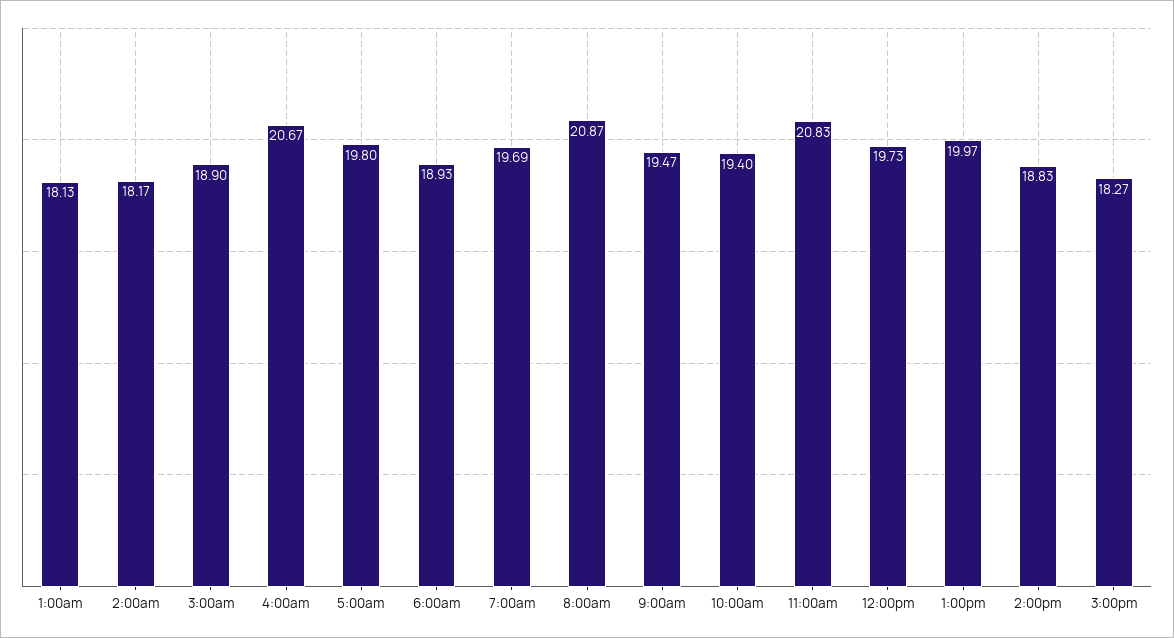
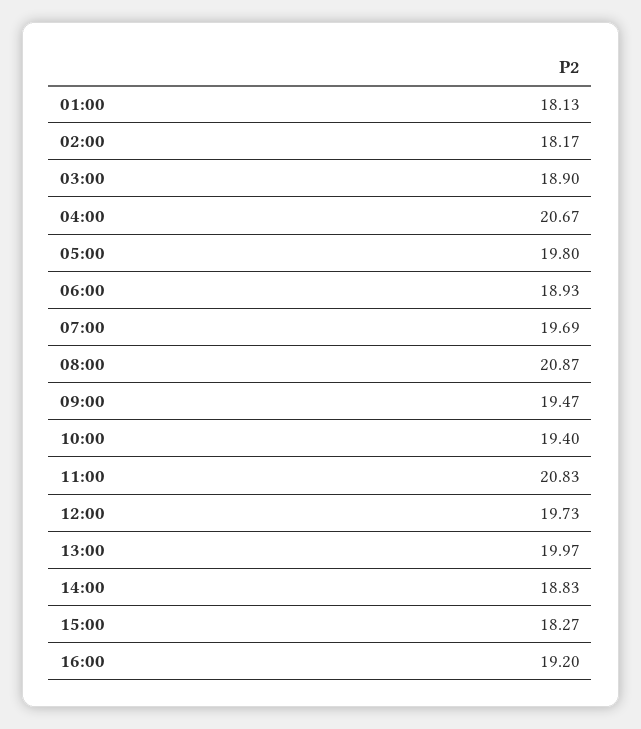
16:00: none -> 19.2

